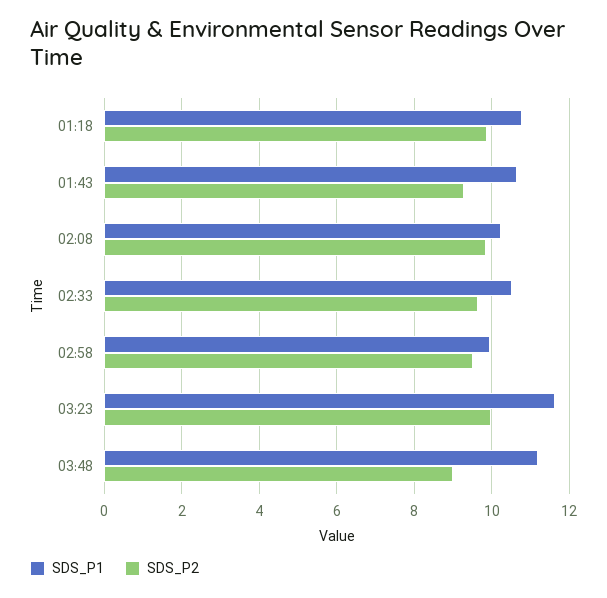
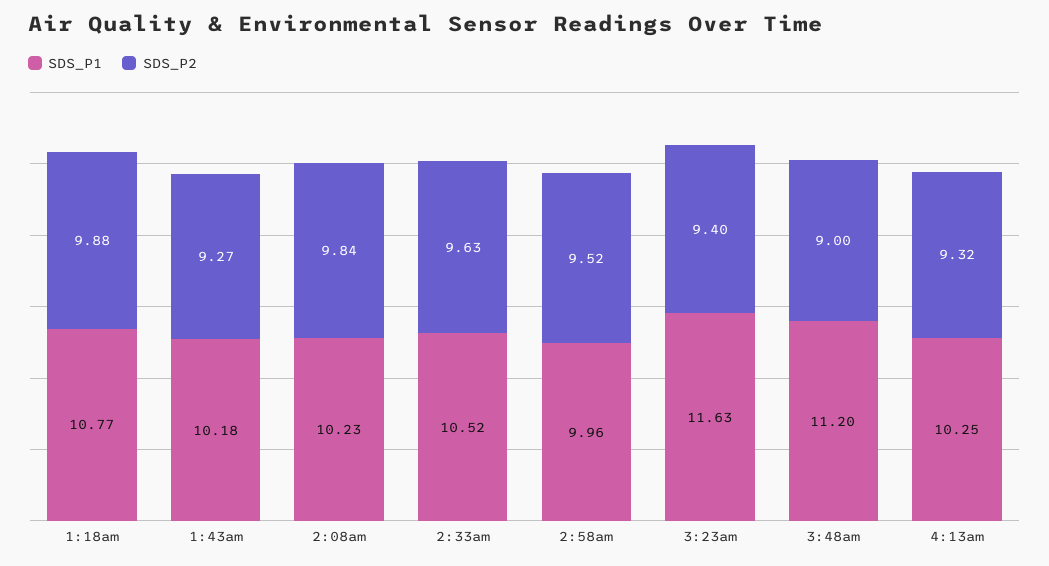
SDS_P1, 01:43: 10.6 -> 10.18
SDS_P2, 03:23: 10 -> 9.4
SDS_P1, 4:13am: none -> 10.25
SDS_P2, 4:13am: none -> 9.32

